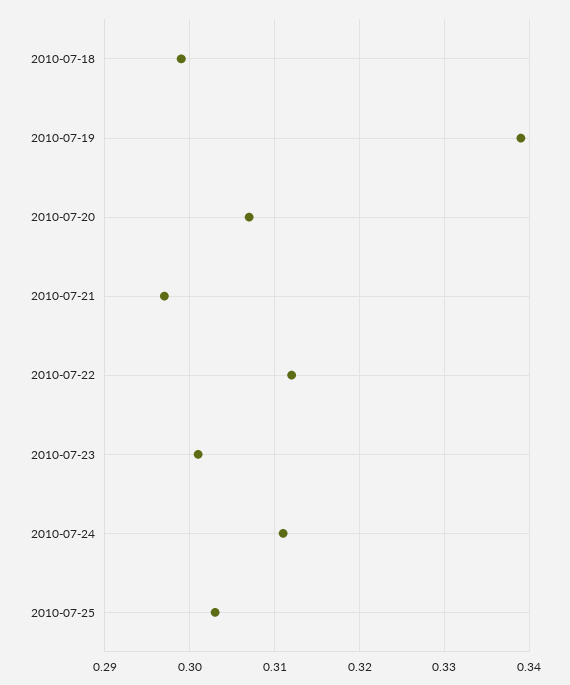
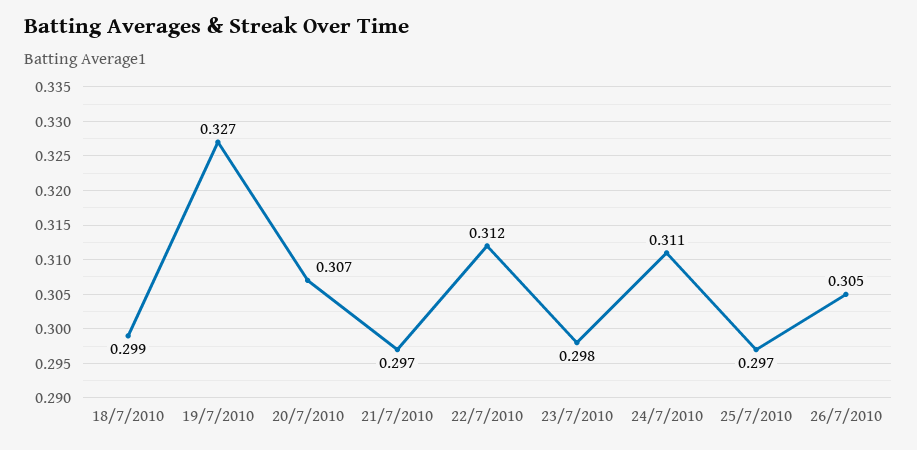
2010-07-19: 0.339 -> 0.327
2010-07-23: 0.301 -> 0.298
2010-07-25: 0.303 -> 0.297
26/7/2010: none -> 0.305

